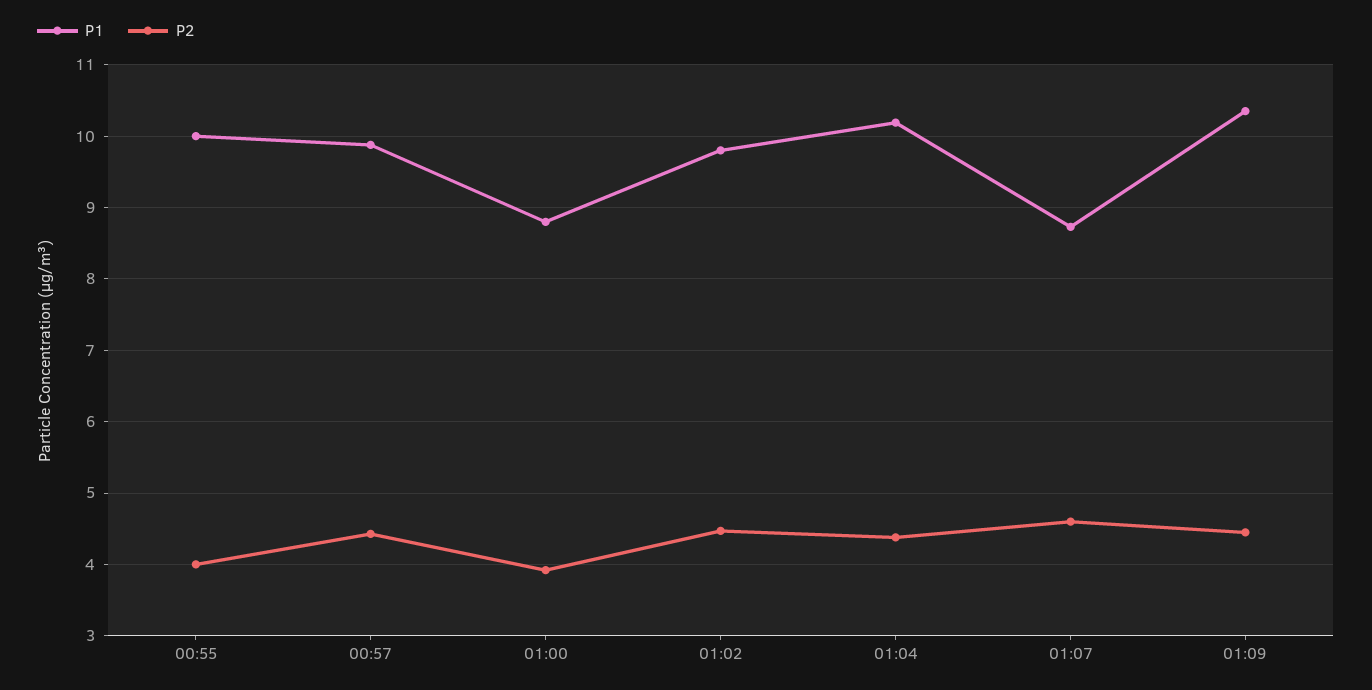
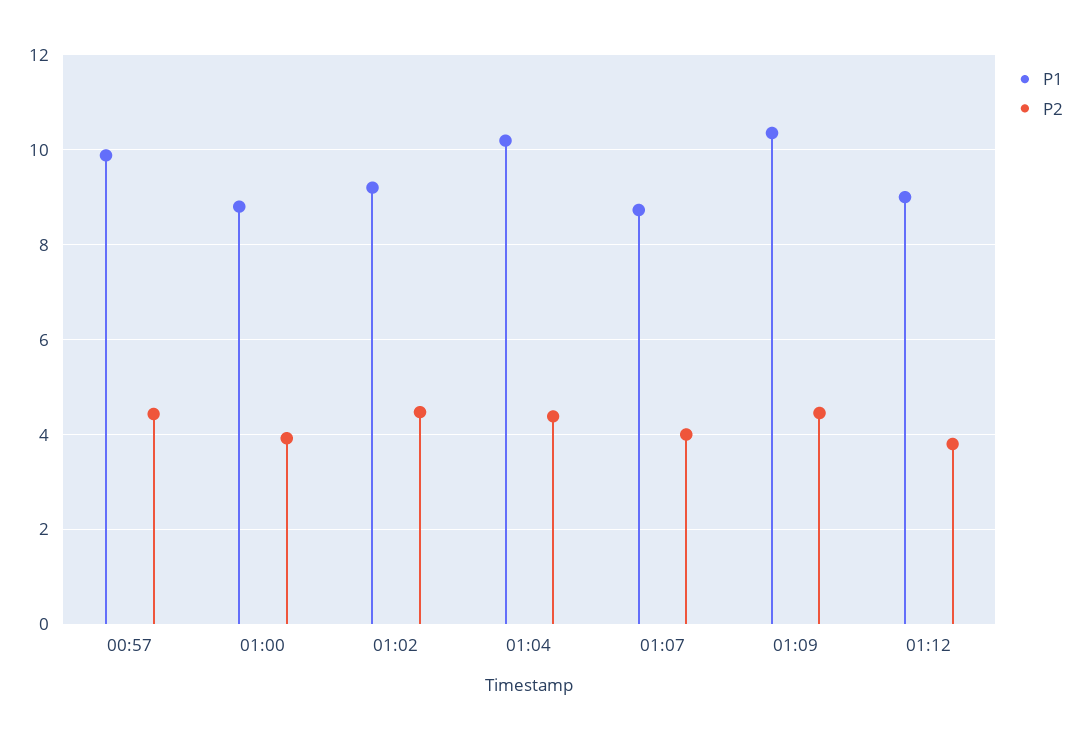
P1, 00:55: 10 -> none
P2, 00:55: 4 -> none
P1, 01:02: 9.8 -> 9.2
P2, 01:07: 4.6 -> 4
P1, 01:12: none -> 9
P2, 01:12: none -> 3.8

